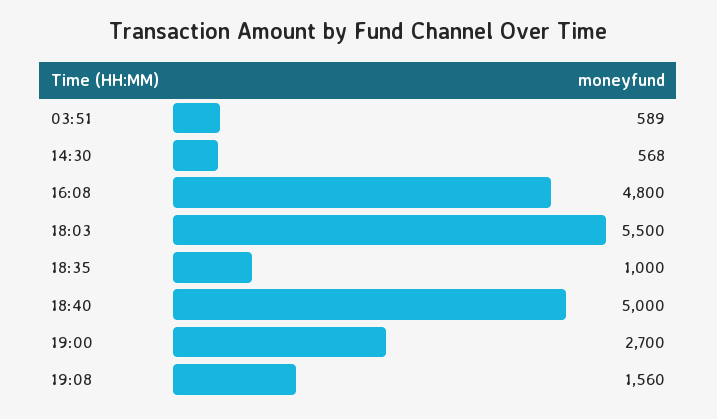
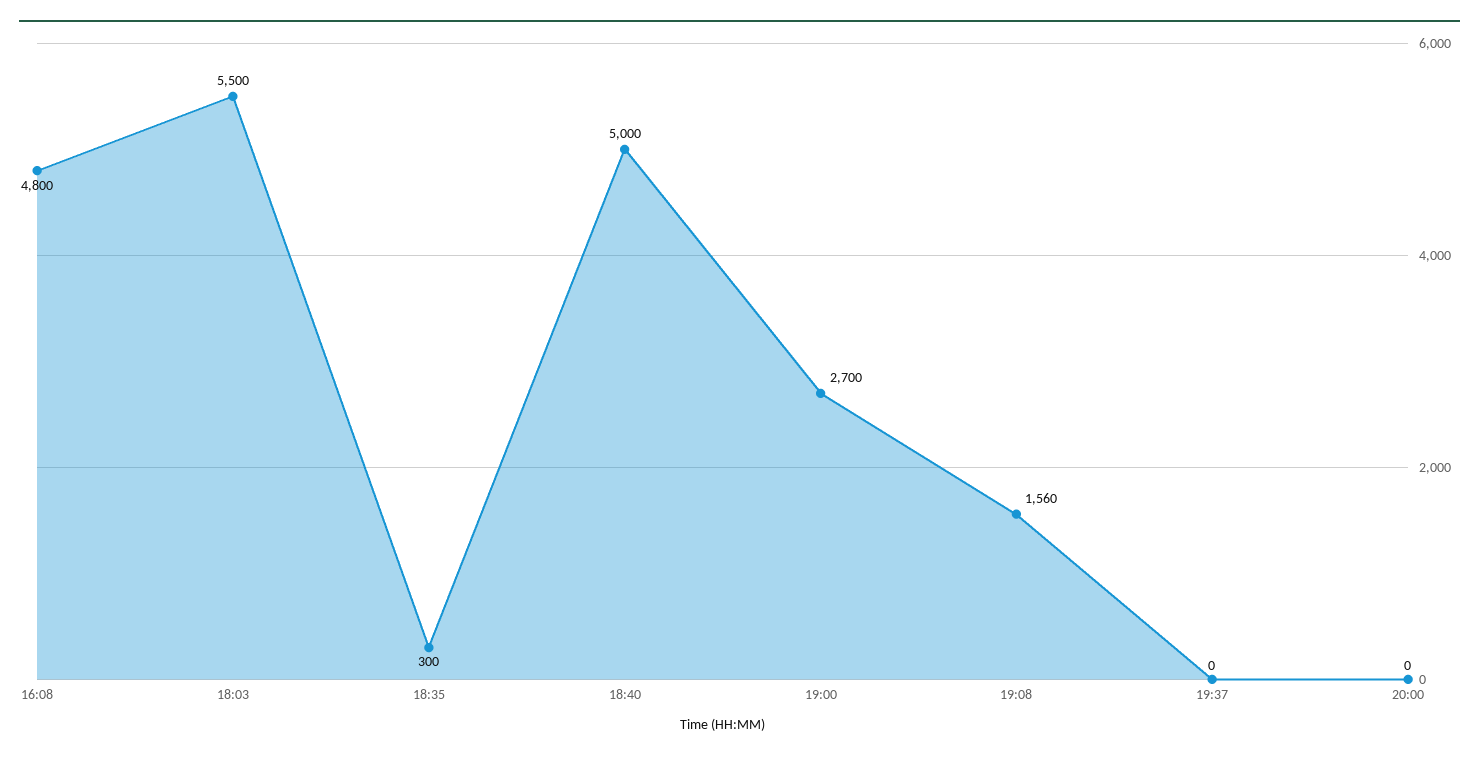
03:51: 589 -> none
14:30: 568 -> none
18:35: 1000 -> 300
19:37: none -> 0
20:00: none -> 0

